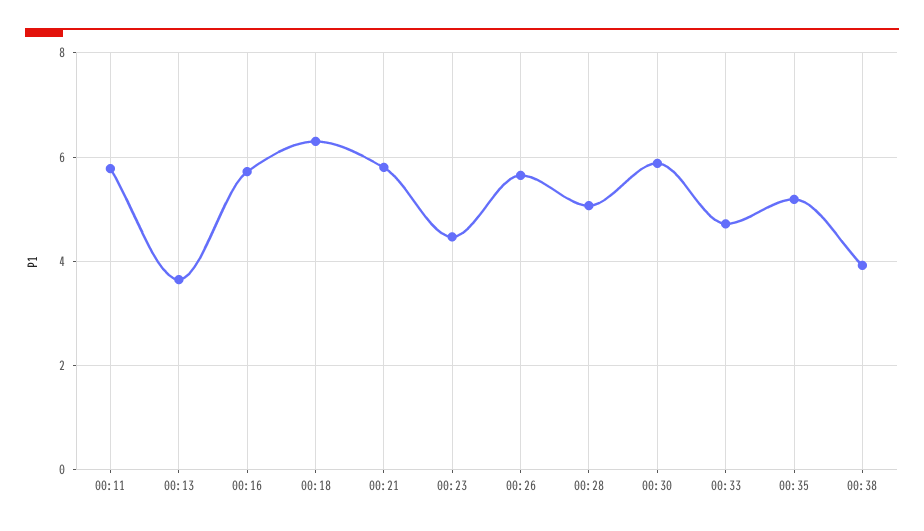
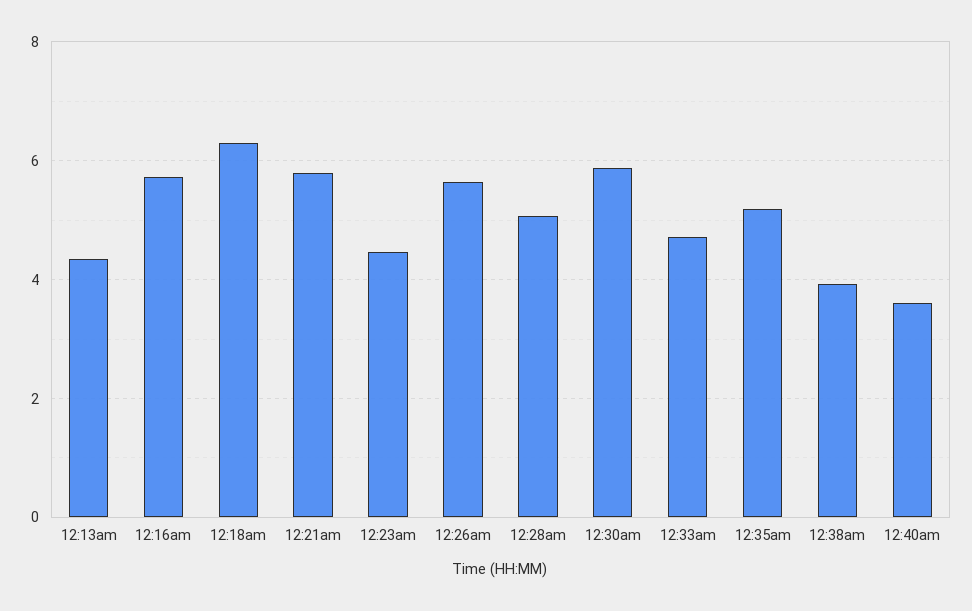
00:11: 5.8 -> none
00:13: 3.6 -> 4.4
12:40am: none -> 3.6

